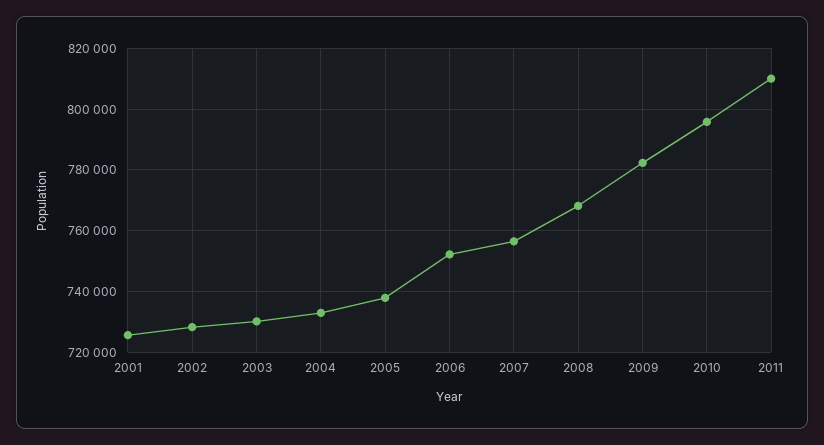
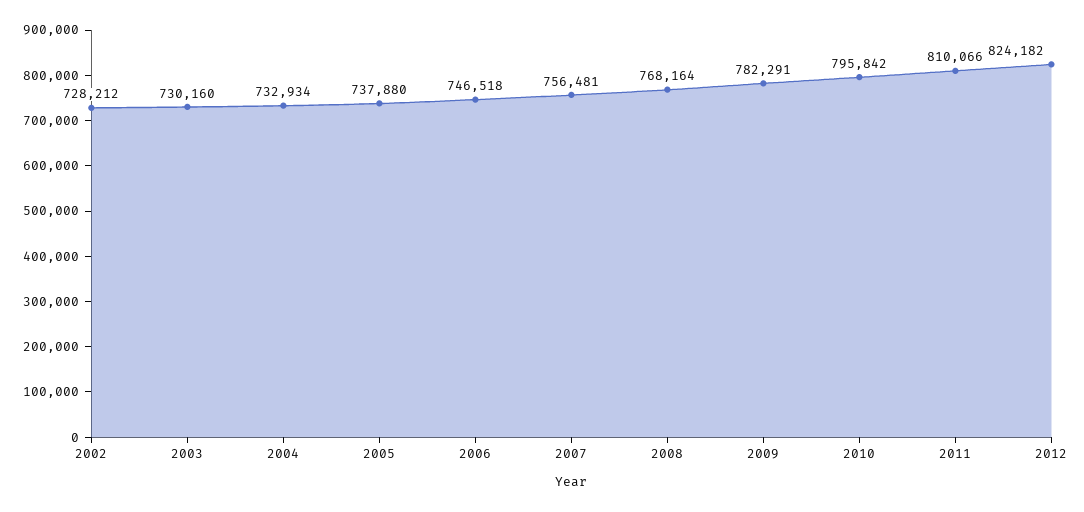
2001: 726000 -> none
2006: 752000 -> 746518
2012: none -> 824182

